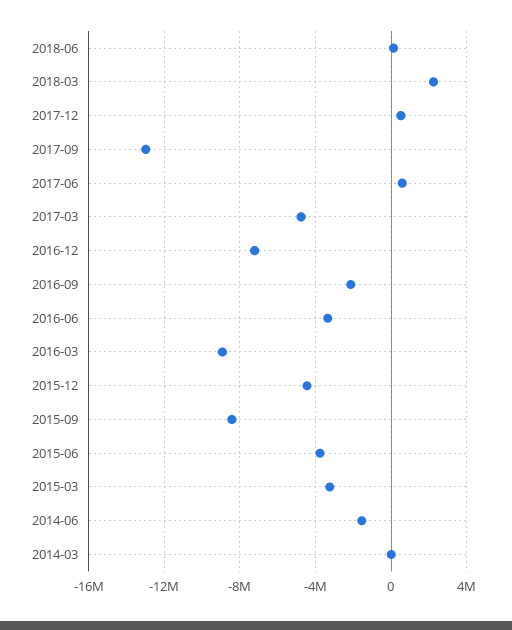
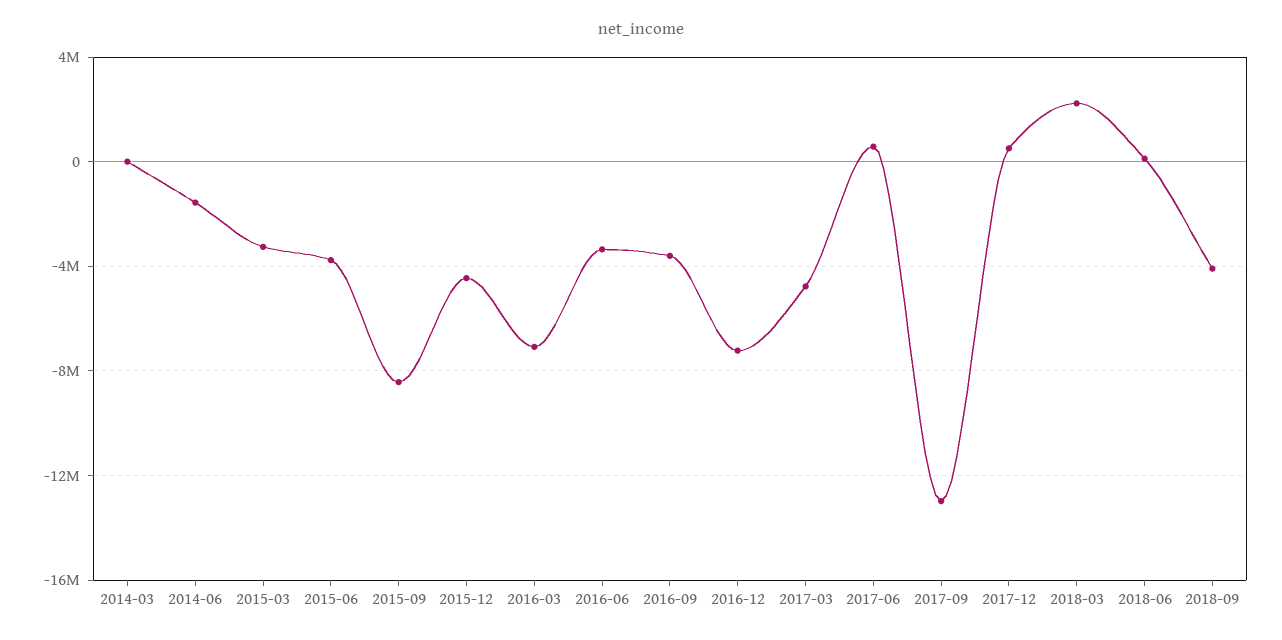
2016-09: -2000000 -> -3500000
2016-03: -9000000 -> -7000000
2018-09: none -> -4000000

